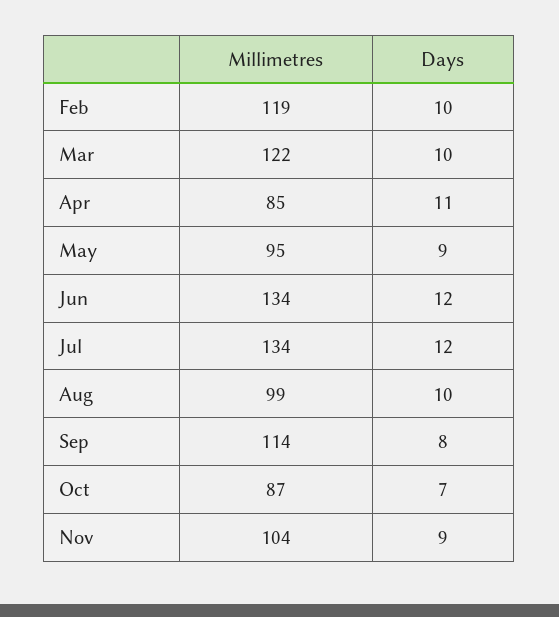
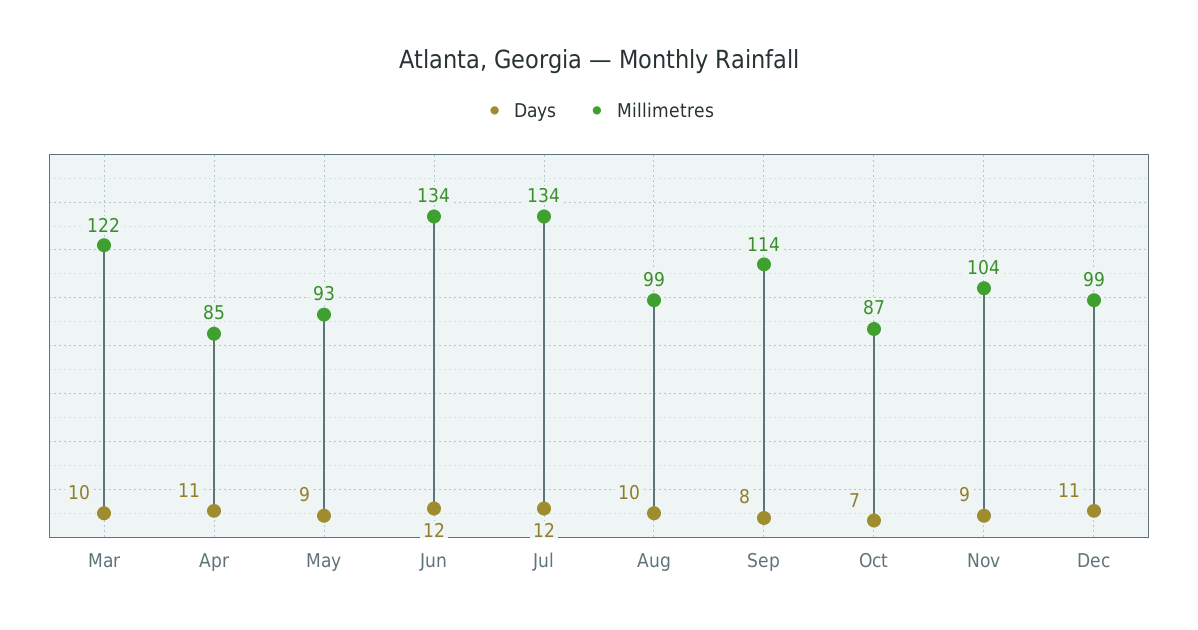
Millimetres, Feb: 119 -> none
Days, Feb: 10 -> none
Millimetres, May: 95 -> 93
Days, Dec: none -> 11
Millimetres, Dec: none -> 99

